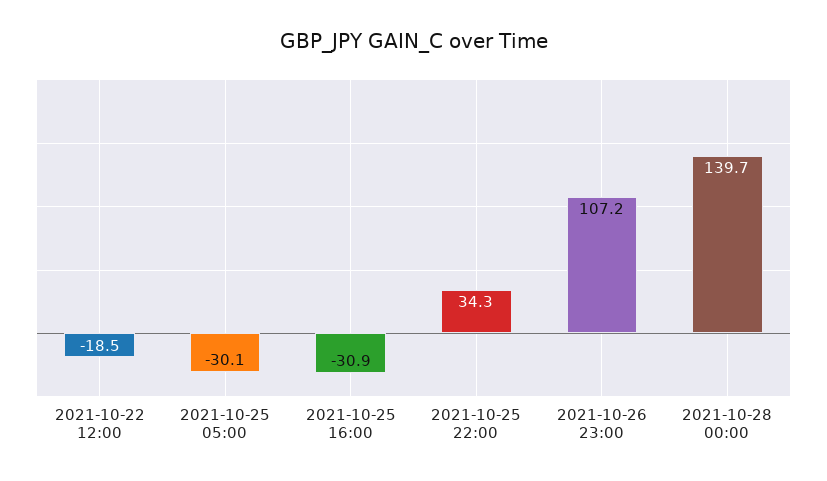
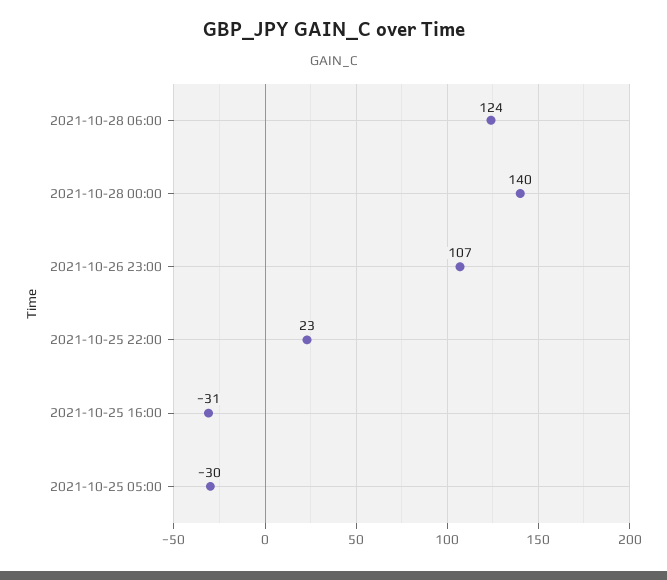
2021-10-22 12:00: -18.5 -> none
2021-10-25 22:00: 34.3 -> 23
2021-10-28 06:00: none -> 124

